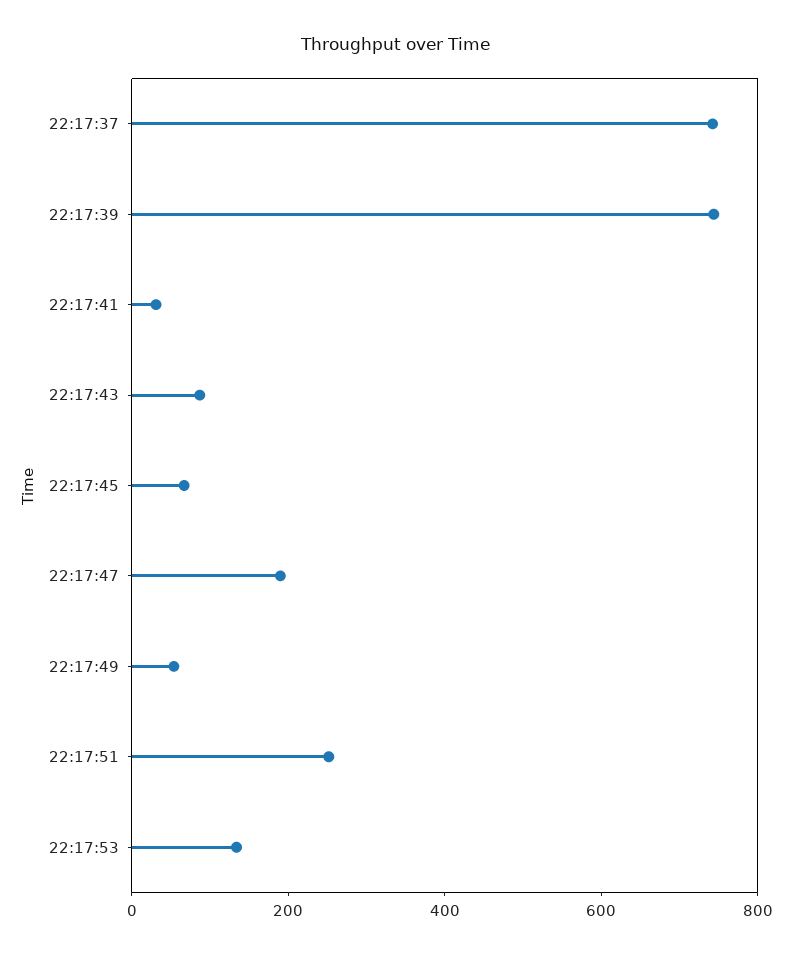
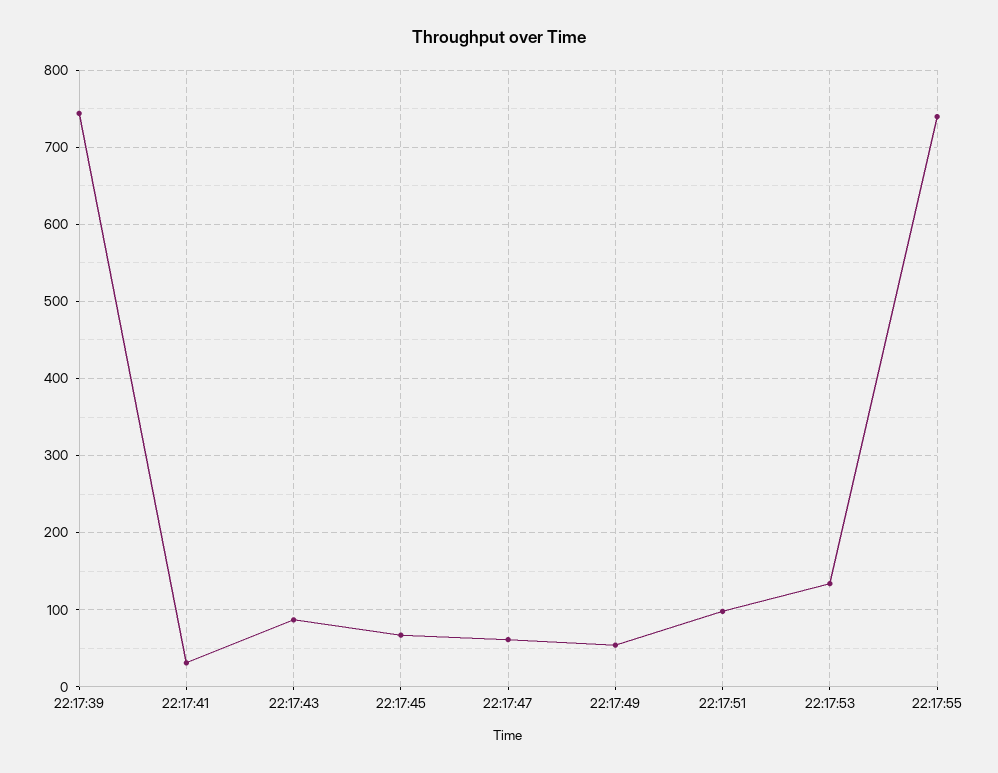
22:17:37: 750 -> none
22:17:47: 200 -> 60
22:17:51: 250 -> 100
22:17:55: none -> 740

